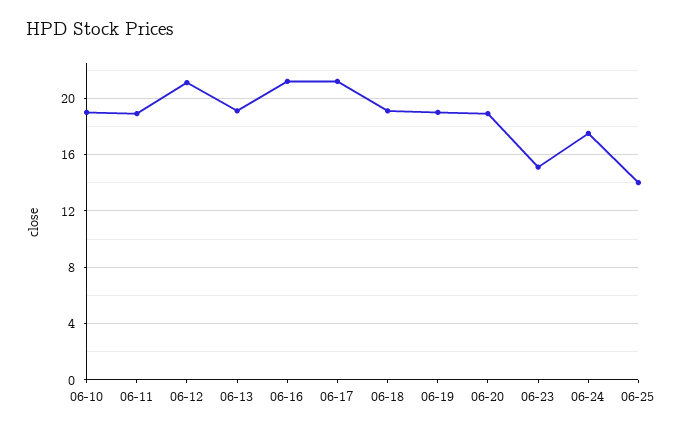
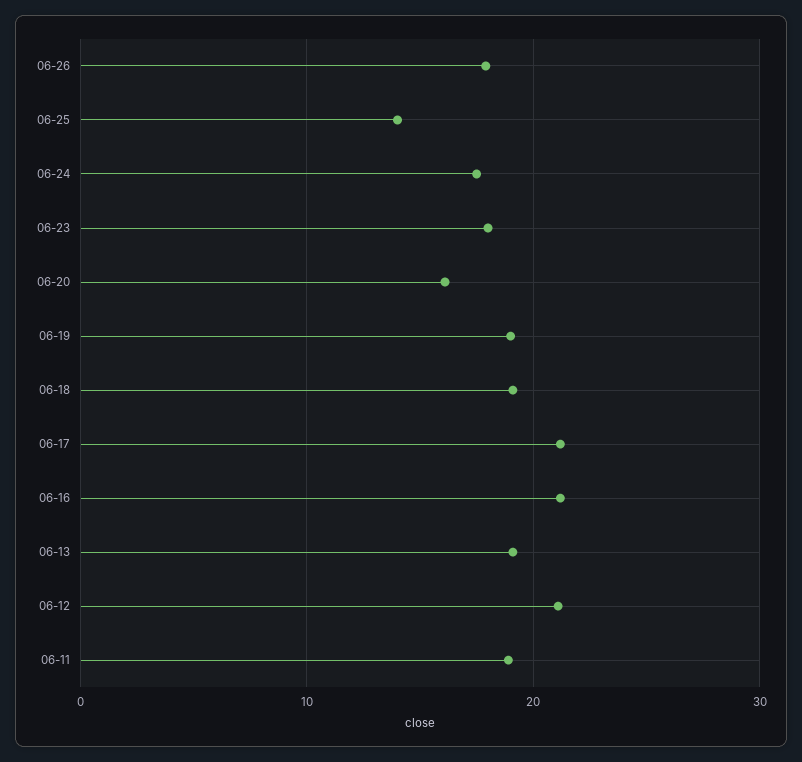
06-10: 19 -> none
06-20: 19 -> 16
06-23: 15 -> 18
06-26: none -> 18

